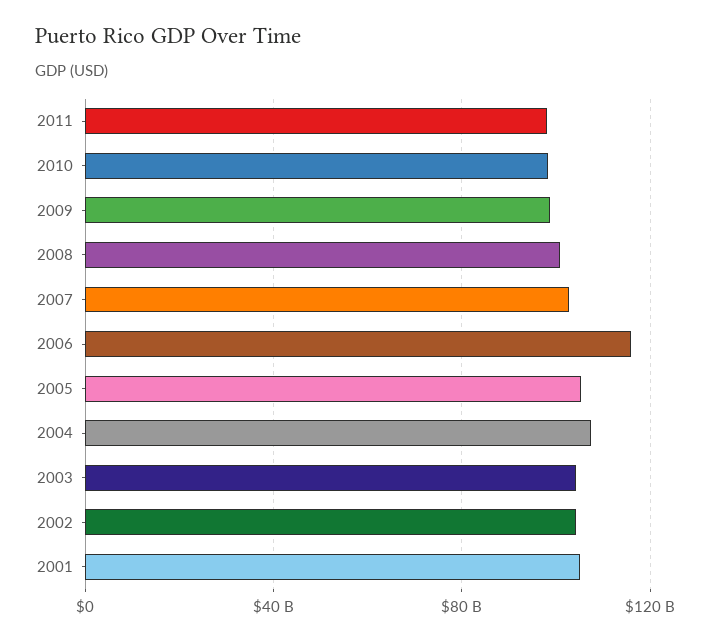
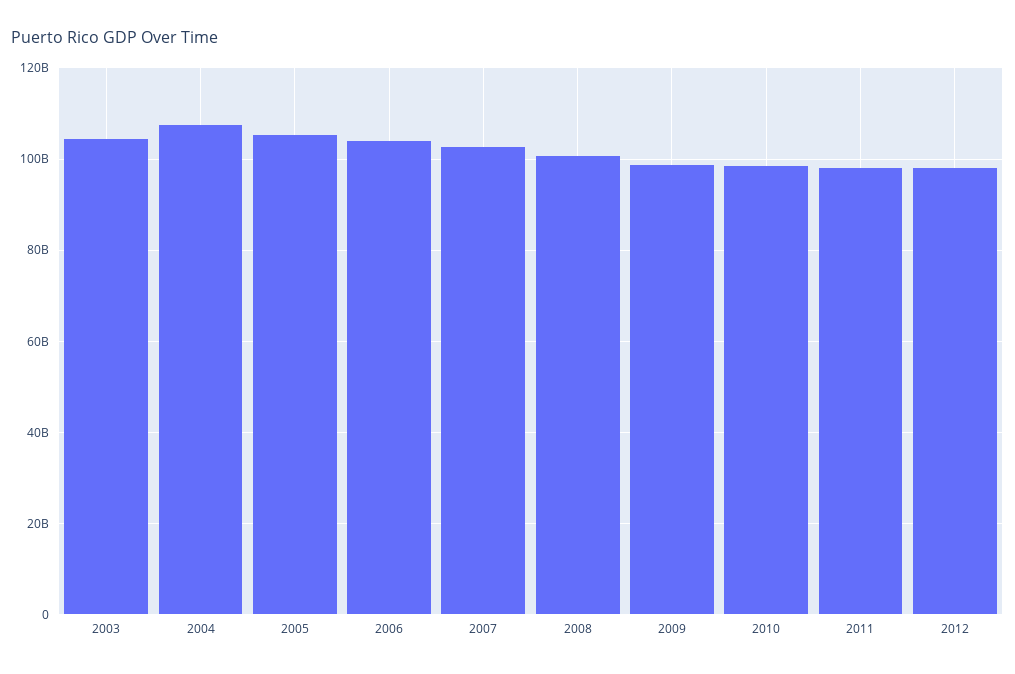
2006: 115000000000 -> 104000000000
2002: 105000000000 -> none
2001: 105000000000 -> none
2012: none -> 98000000000

